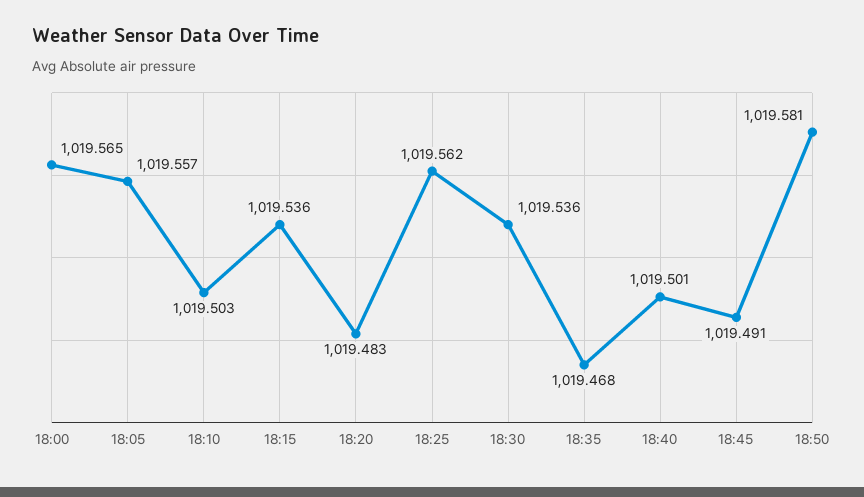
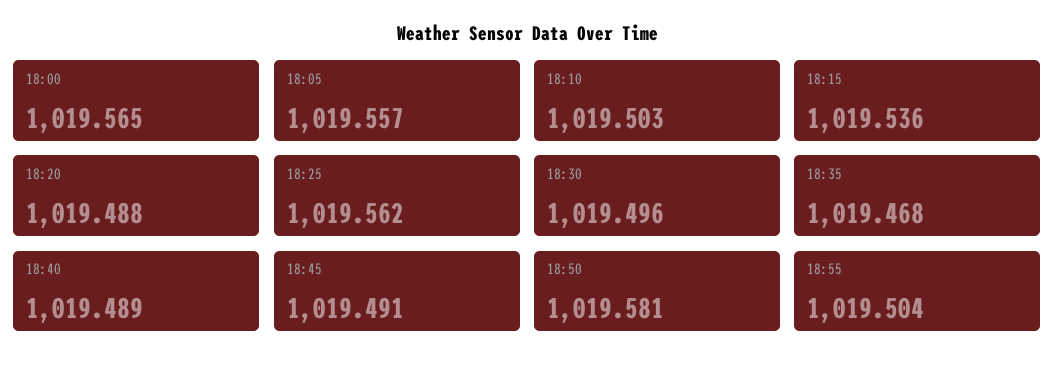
18:20: 1019.483 -> 1019.488
18:30: 1019.536 -> 1019.496
18:40: 1019.501 -> 1019.489
18:55: none -> 1019.504

